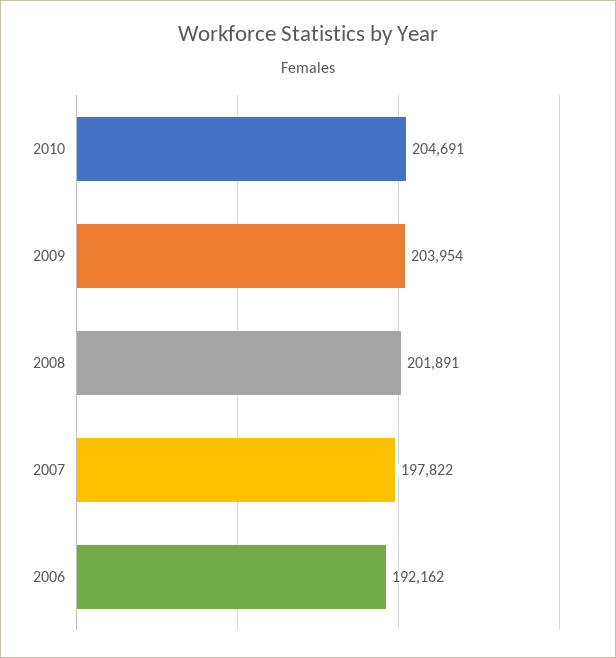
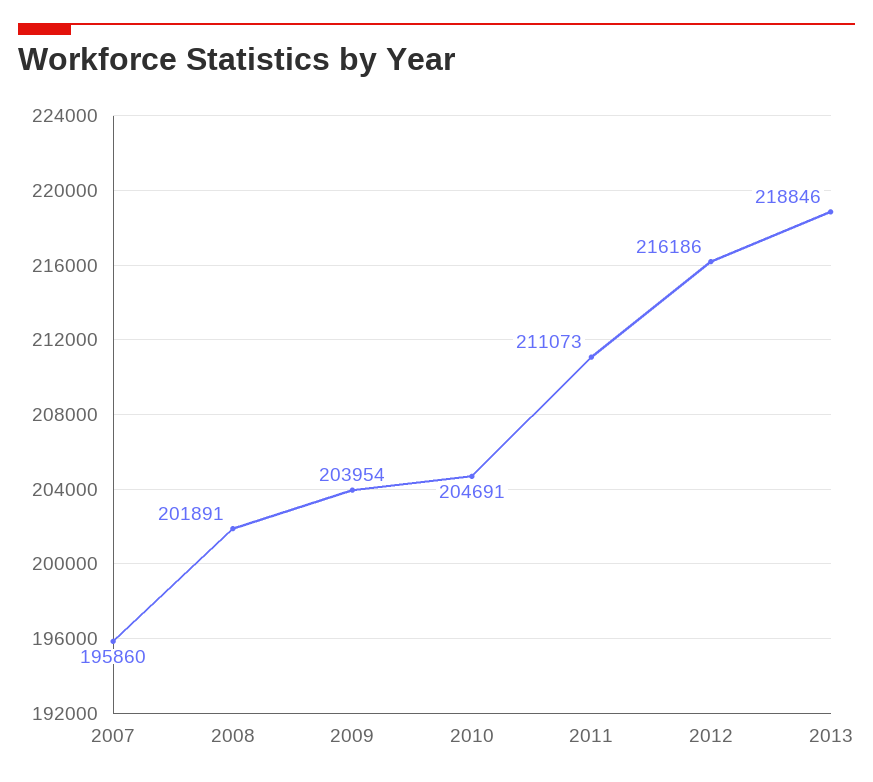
2007: 197822 -> 195860
2006: 192162 -> none
2011: none -> 211073
2012: none -> 216186
2013: none -> 218846

